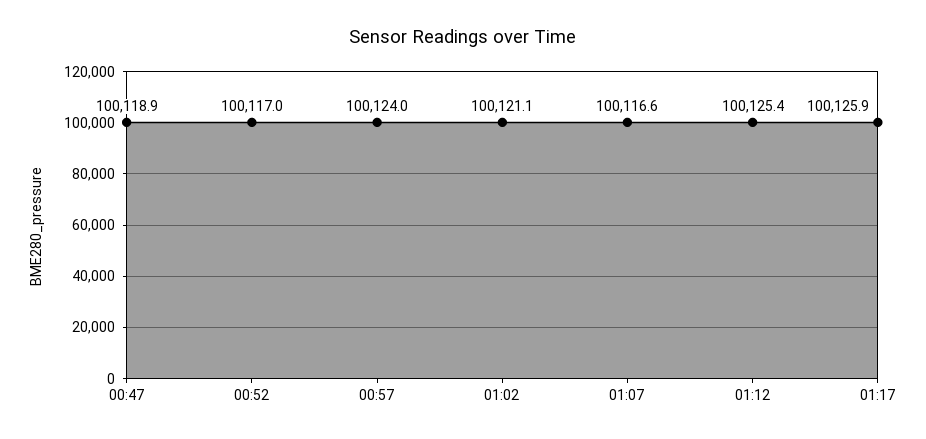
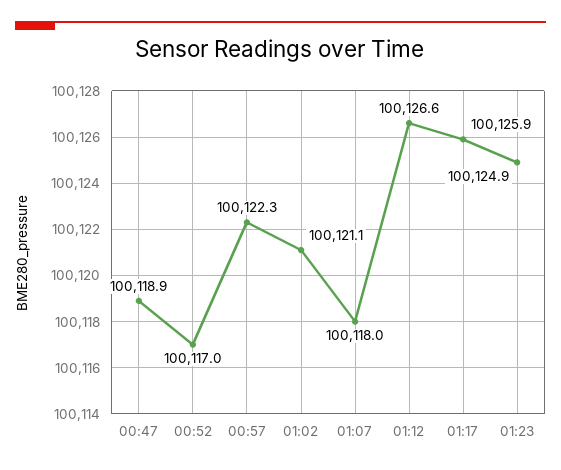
00:57: 100124 -> 100122.3
01:07: 100116.6 -> 100118
01:12: 100125.4 -> 100126.6
01:23: none -> 100124.9

